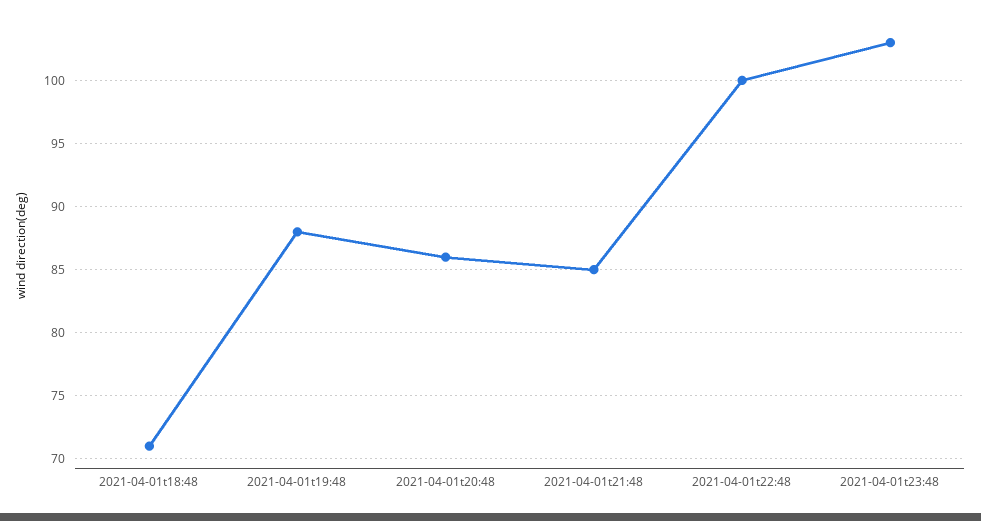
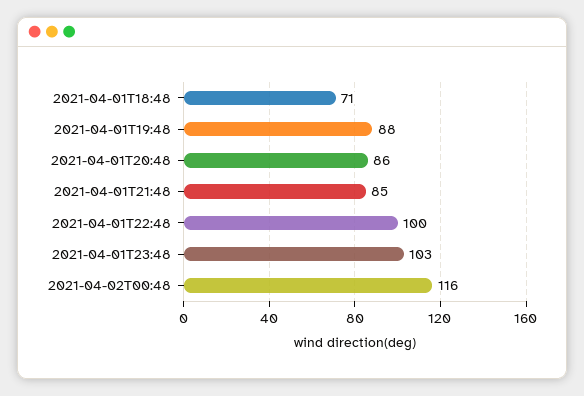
2021-04-02T00:48: none -> 116

